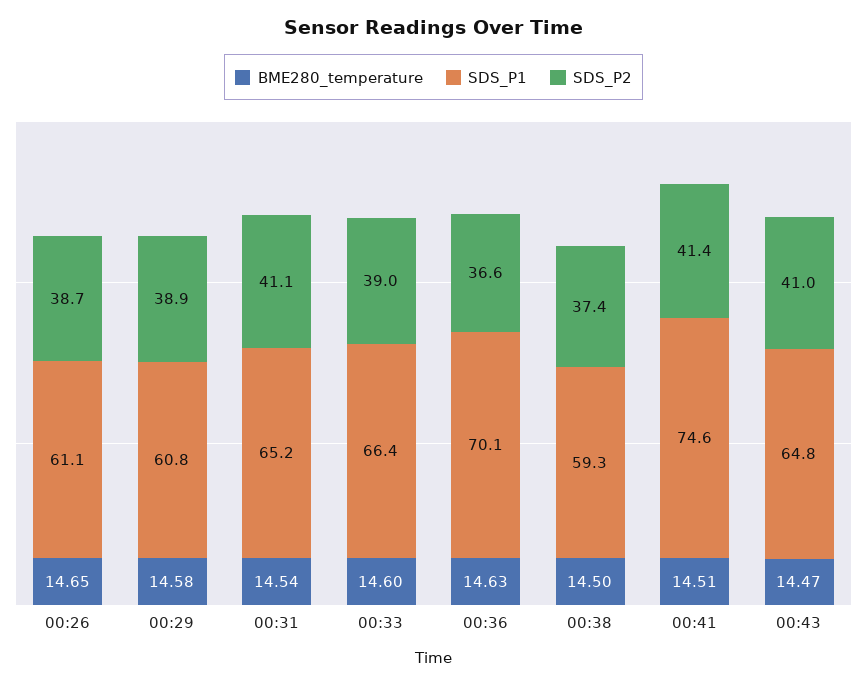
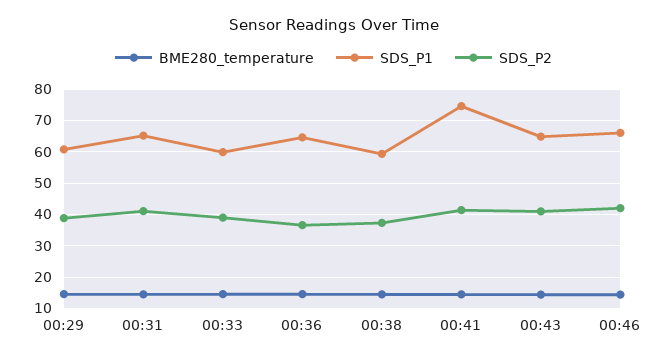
BME280_temperature, 00:26: 14.65 -> none
SDS_P1, 00:26: 61.1 -> none
SDS_P2, 00:26: 38.7 -> none
SDS_P1, 00:33: 66.4 -> 60
SDS_P1, 00:36: 70.1 -> 64
BME280_temperature, 00:46: none -> 14
SDS_P1, 00:46: none -> 66
SDS_P2, 00:46: none -> 42

